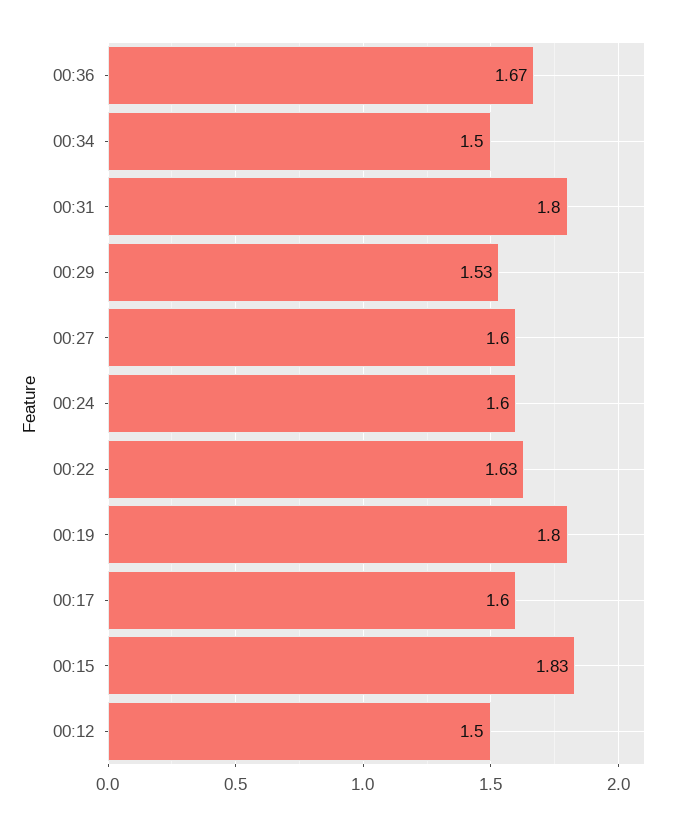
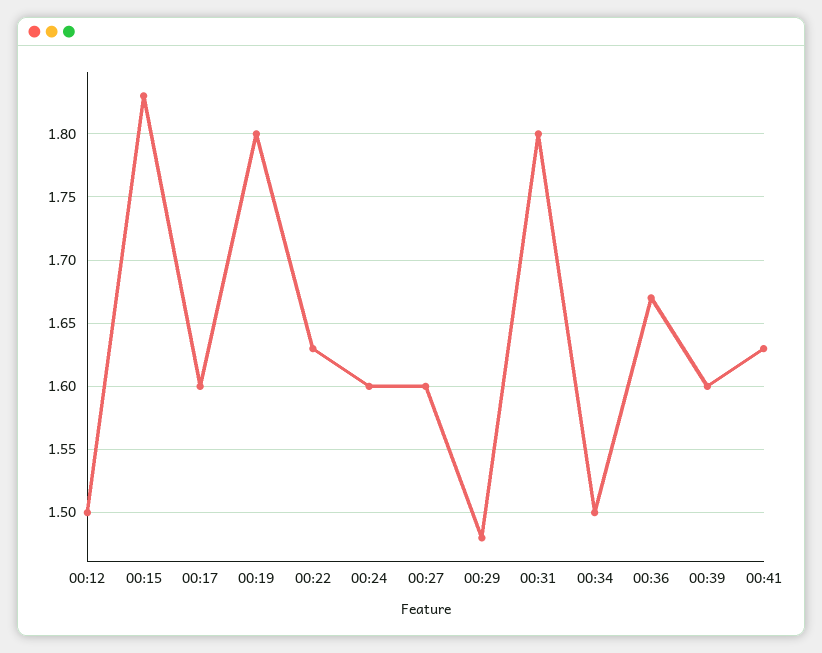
00:29: 1.53 -> 1.48
00:39: none -> 1.6
00:41: none -> 1.63

